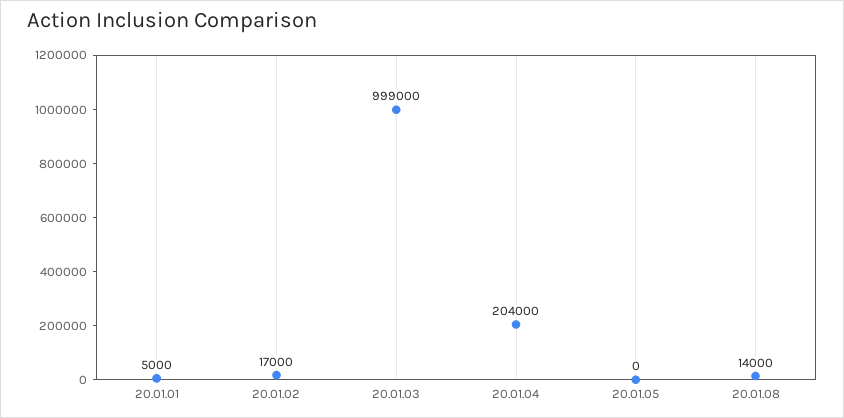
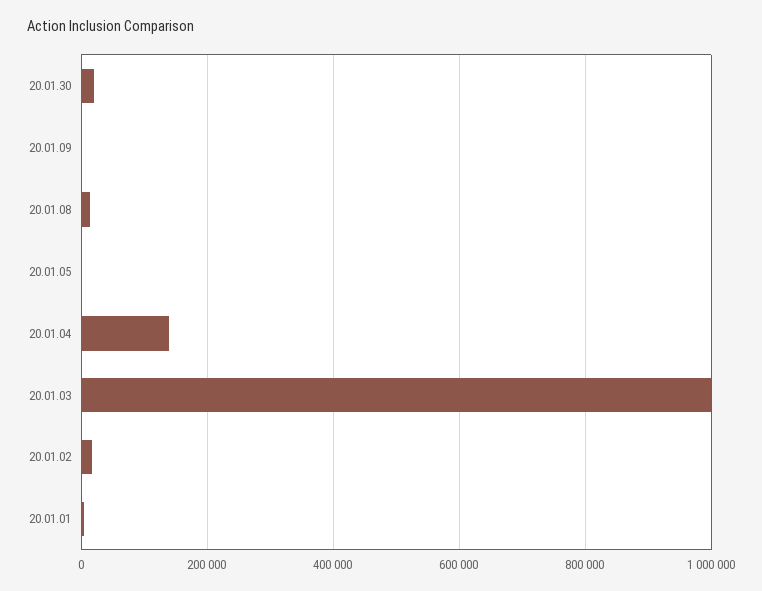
20.01.04: 204000 -> 140000
20.01.30: none -> 20000
20.01.09: none -> 0

